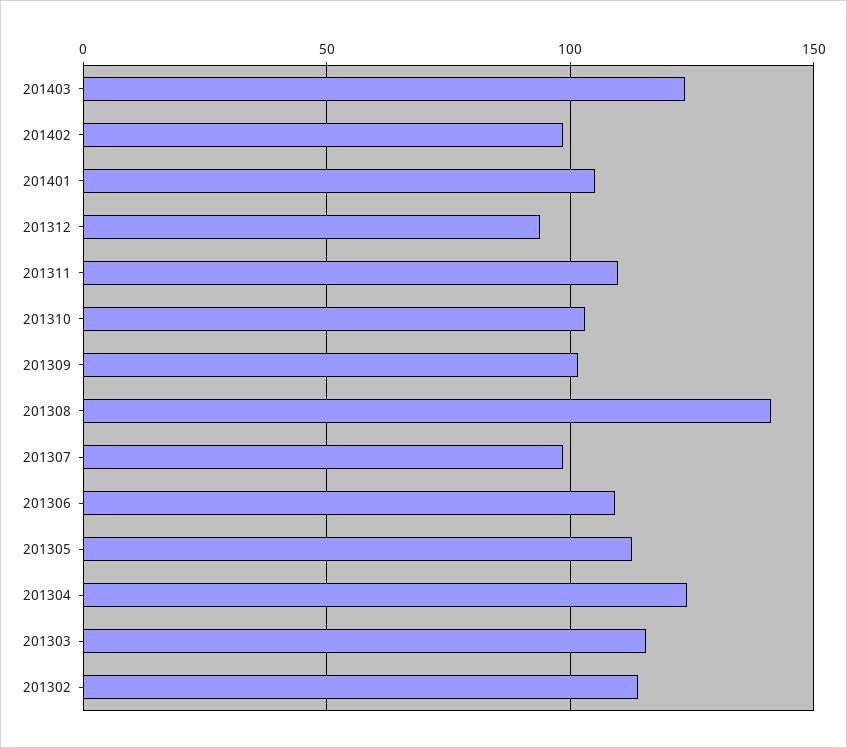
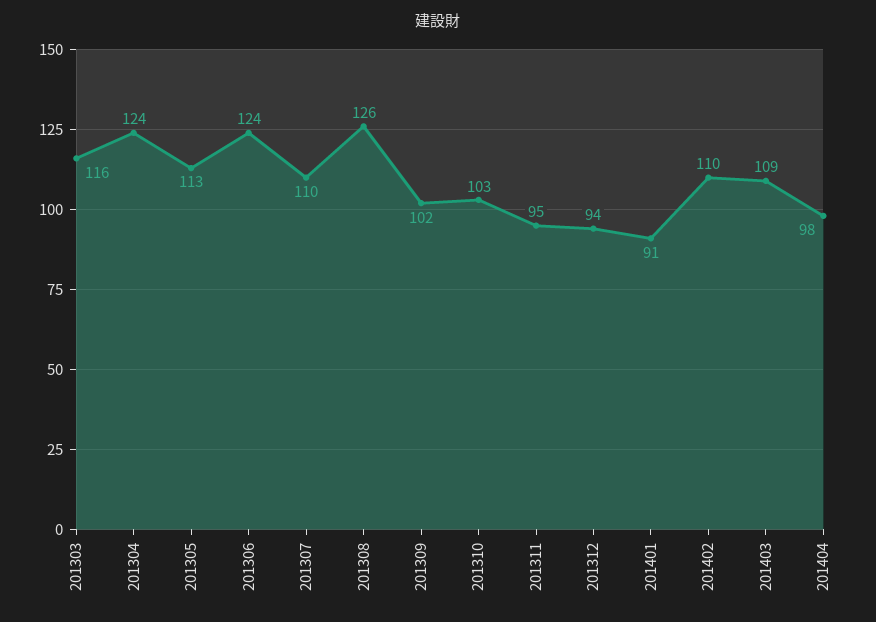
201403: 125 -> 109
201402: 100 -> 110
201401: 105 -> 91
201311: 110 -> 95
201308: 140 -> 126
201307: 100 -> 110
201306: 110 -> 124
201302: 115 -> none
201404: none -> 98

